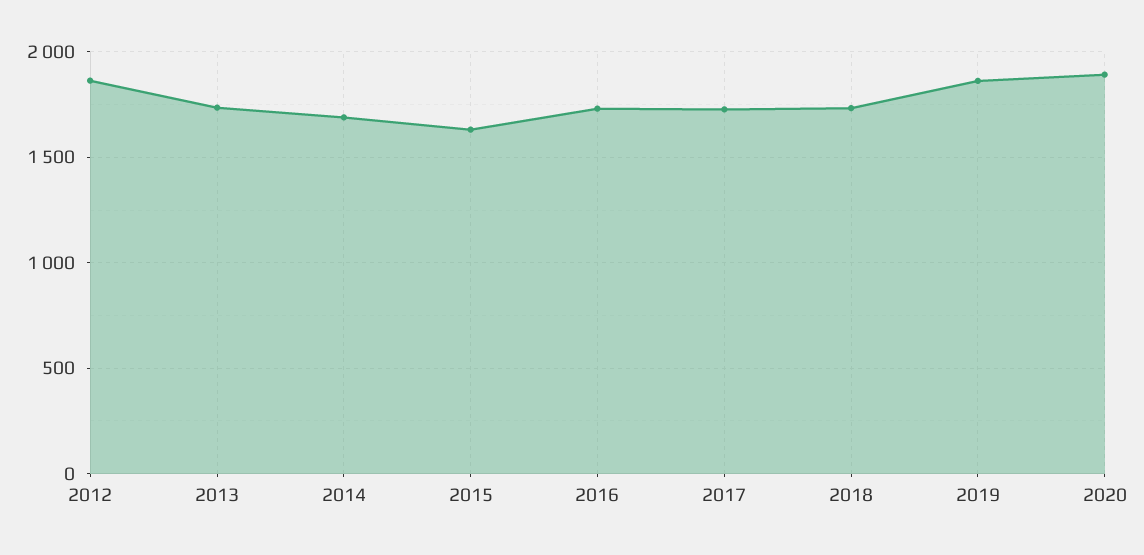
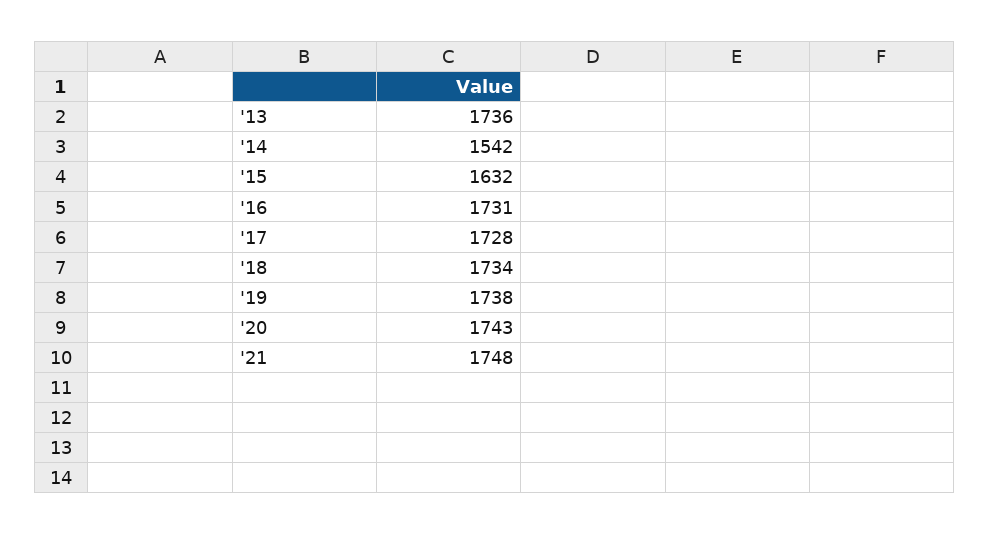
2012: 1850 -> none
2014: 1700 -> 1542
2019: 1850 -> 1738
2020: 1900 -> 1743
'21: none -> 1748

